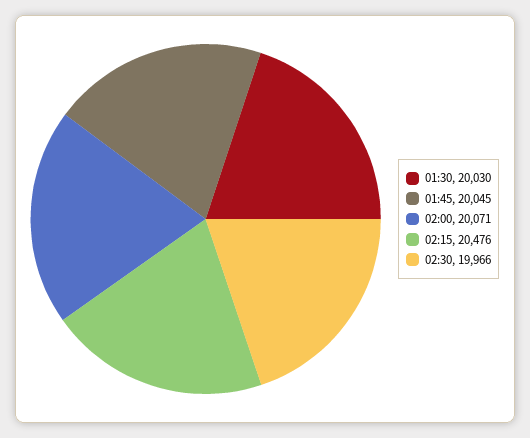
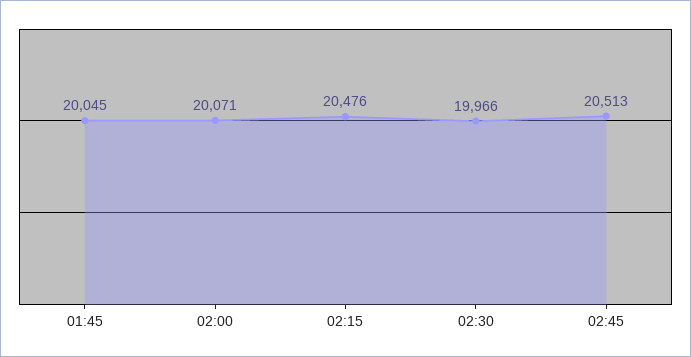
01:30: 20030 -> none
02:45: none -> 20513

